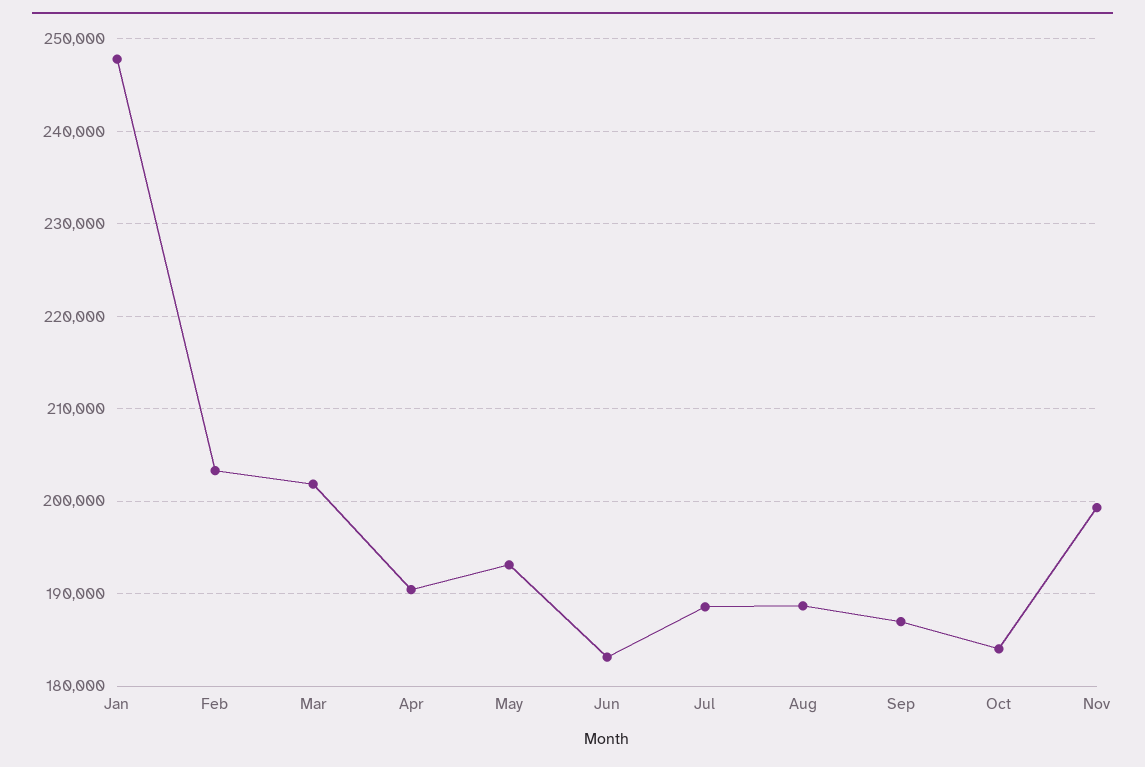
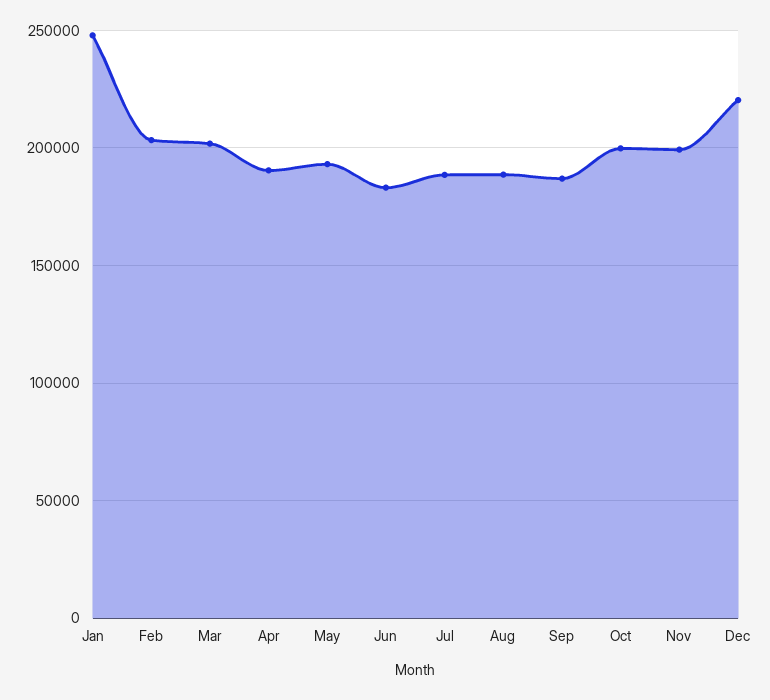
Oct: 184000 -> 200000
Dec: none -> 220000

